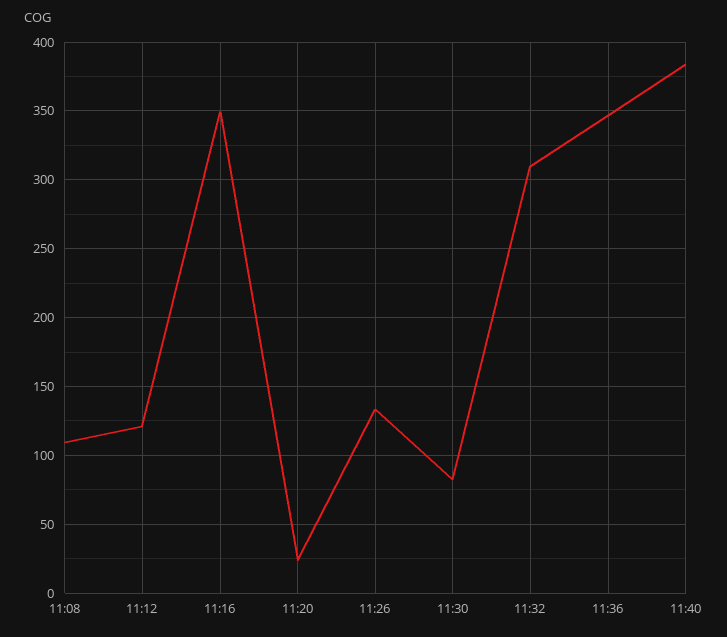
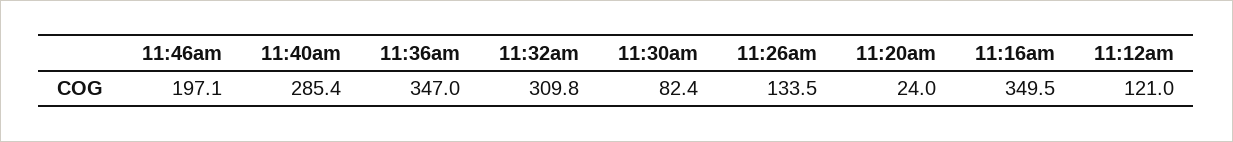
11:08: 110 -> none
11:40: 385 -> 285.4
11:46am: none -> 197.1

